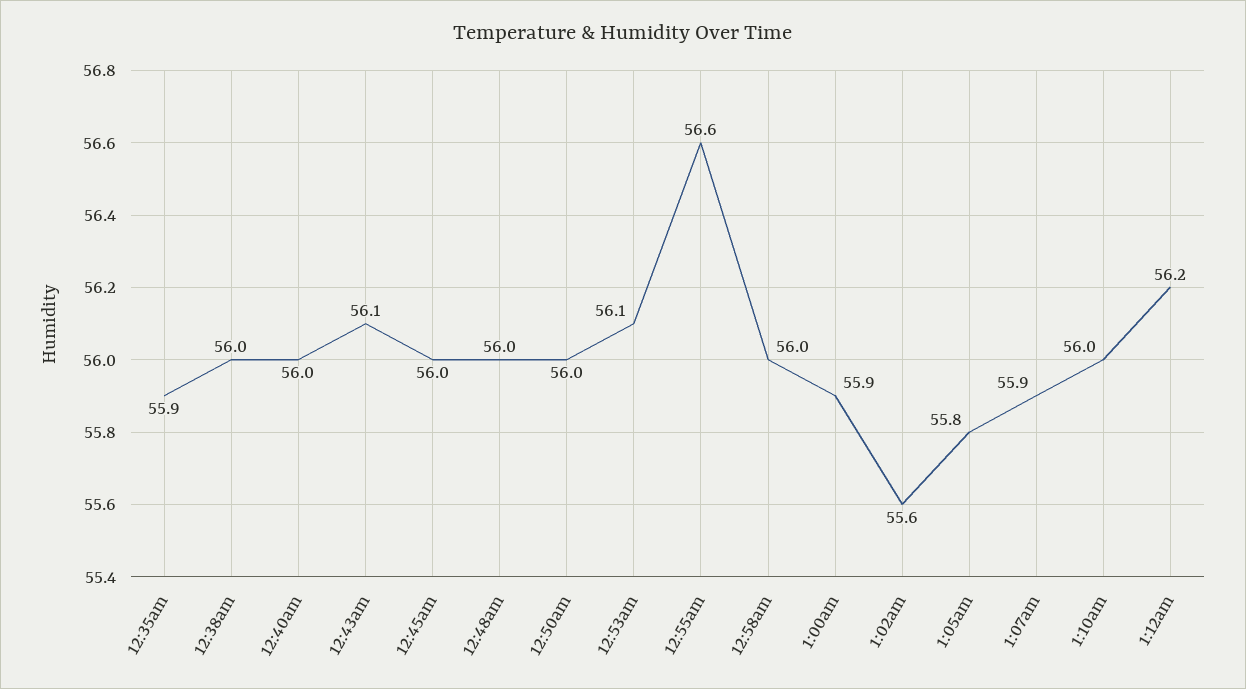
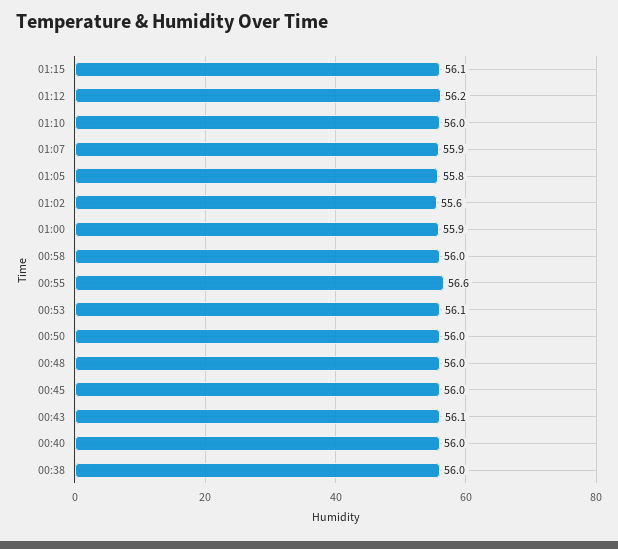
12:35am: 55.9 -> none
01:15: none -> 56.1

